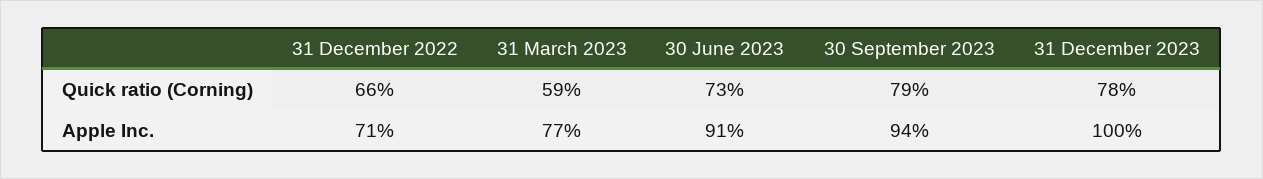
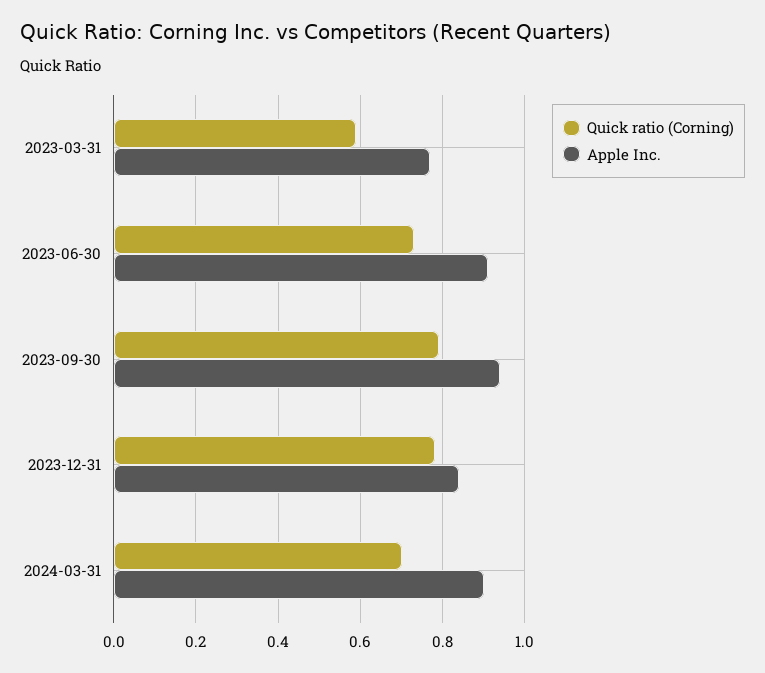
Quick ratio (Corning), 31 December 2022: 0.66 -> none
Apple Inc., 31 December 2022: 0.71 -> none
Apple Inc., 31 December 2023: 1 -> 0.85
Quick ratio (Corning), 2024-03-31: none -> 0.7
Apple Inc., 2024-03-31: none -> 0.9

